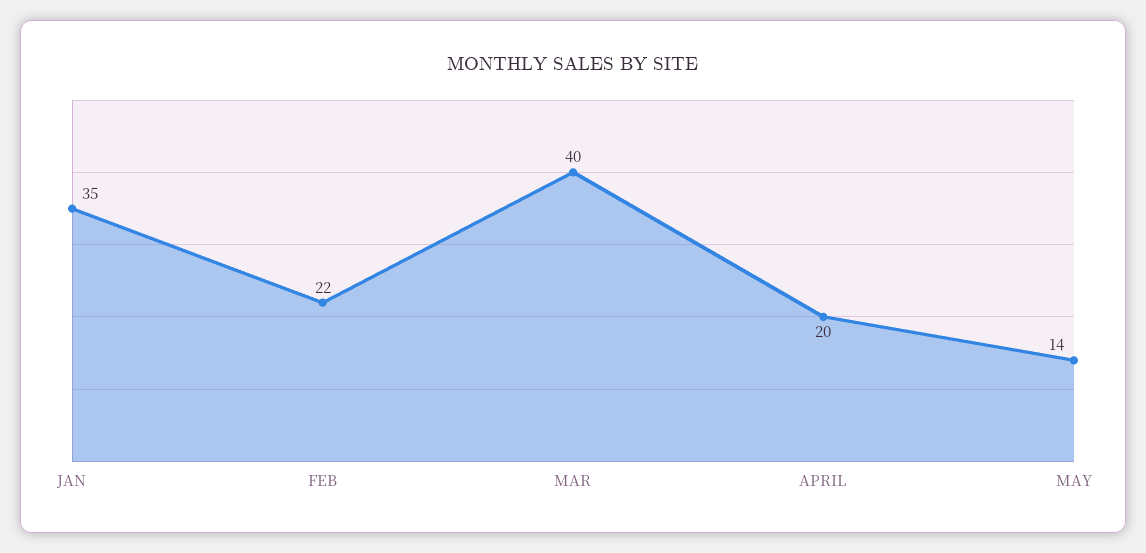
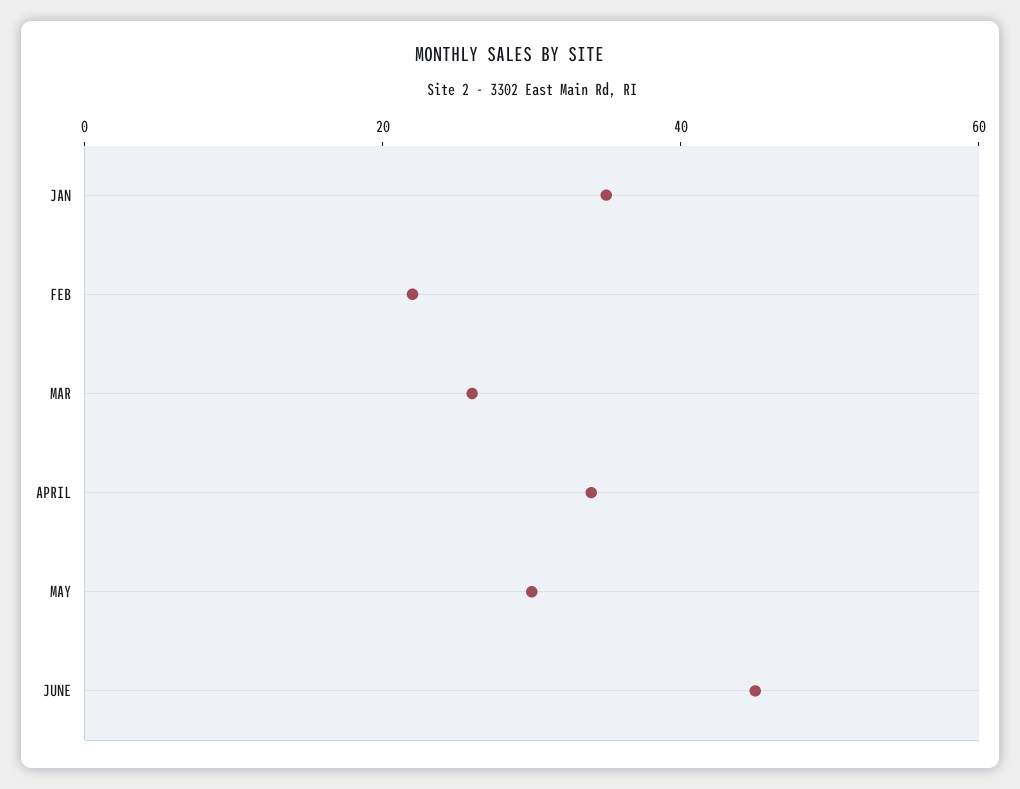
MAR: 40 -> 25
APRIL: 20 -> 35
MAY: 14 -> 30
JUNE: none -> 45

